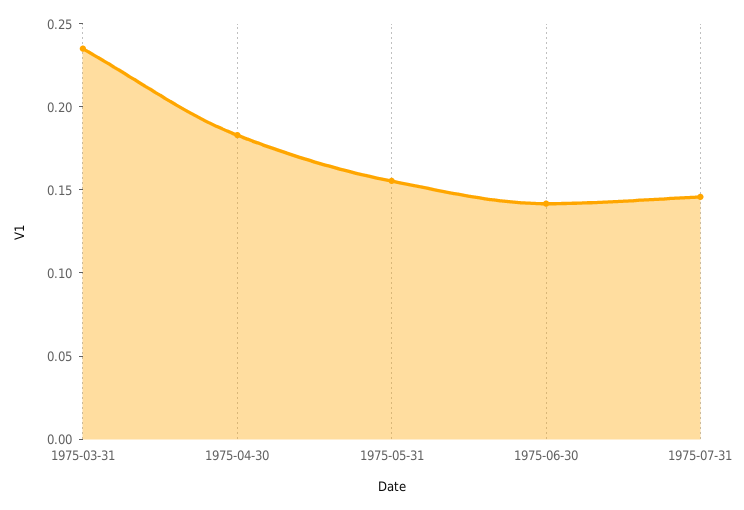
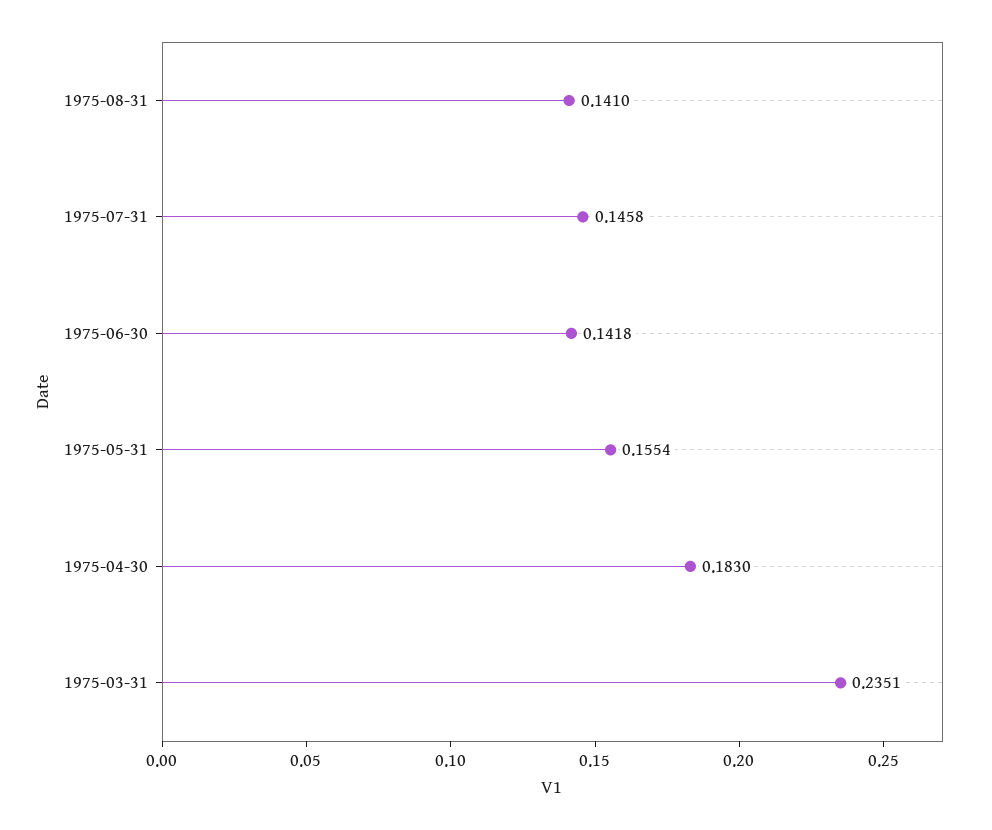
1975-08-31: none -> 0.141

